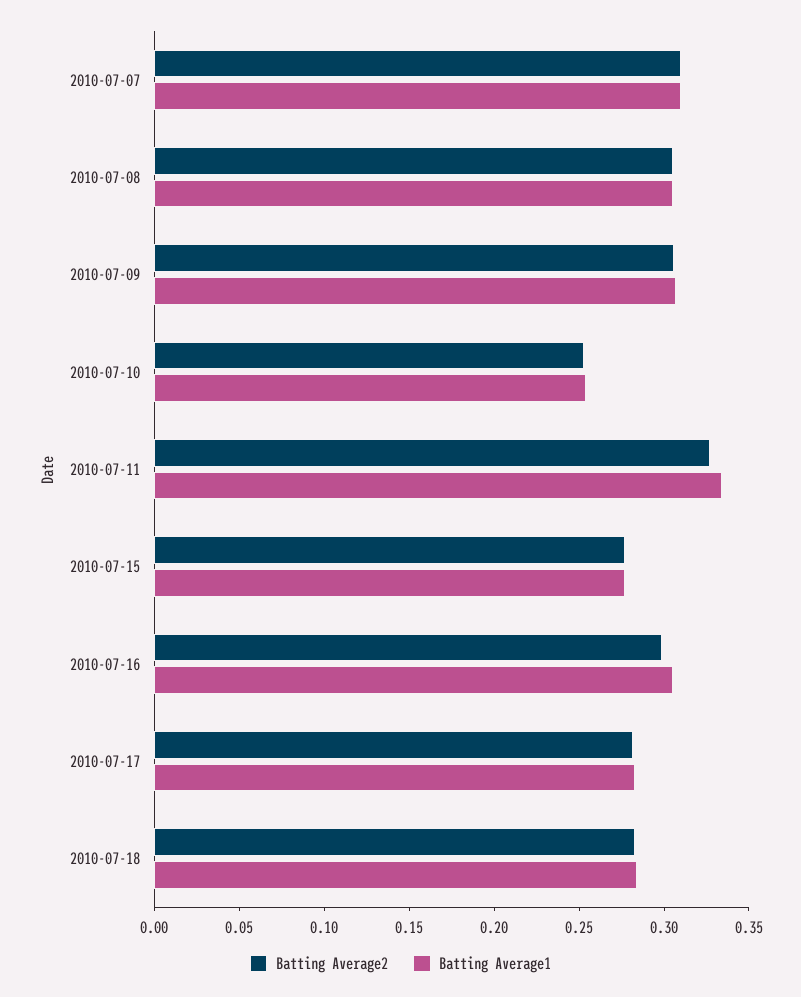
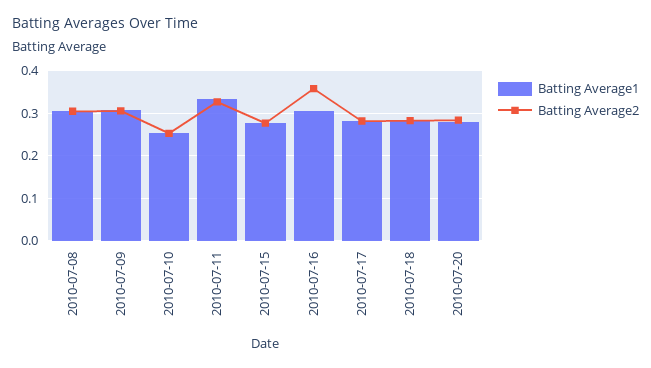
Batting Average2, 2010-07-07: 0.31 -> none
Batting Average1, 2010-07-07: 0.31 -> none
Batting Average2, 2010-07-16: 0.3 -> 0.36
Batting Average1, 2010-07-20: none -> 0.28
Batting Average2, 2010-07-20: none -> 0.28

